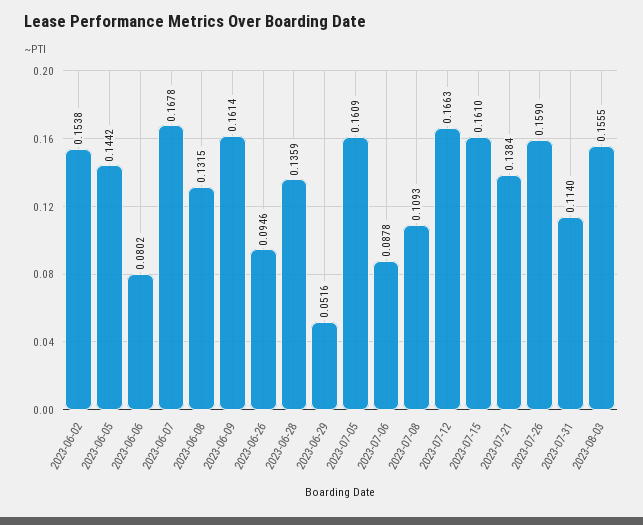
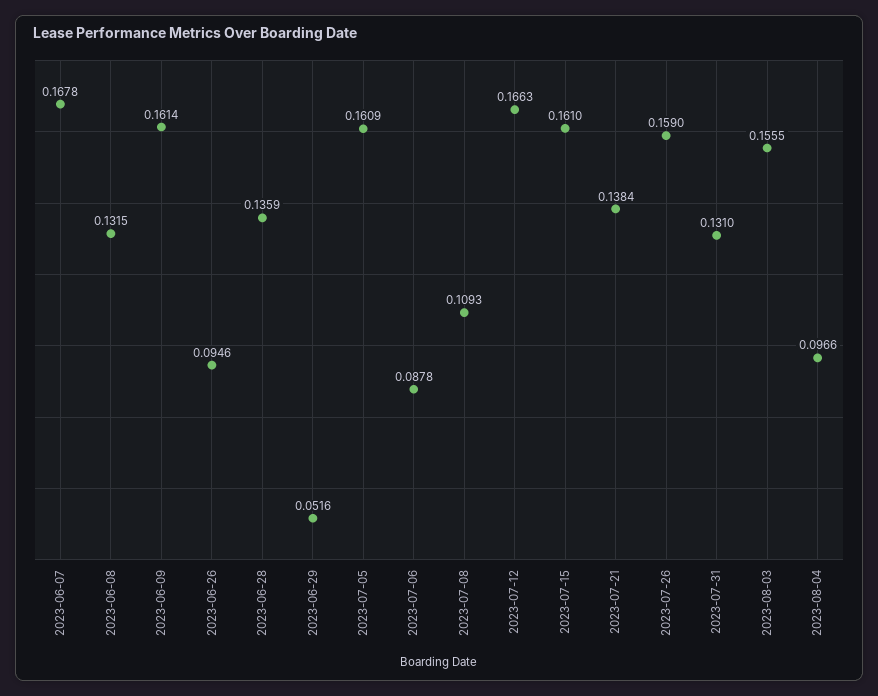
2023-06-02: 0.1538 -> none
2023-06-05: 0.1442 -> none
2023-06-06: 0.0802 -> none
2023-07-31: 0.114 -> 0.131
2023-08-04: none -> 0.0966

